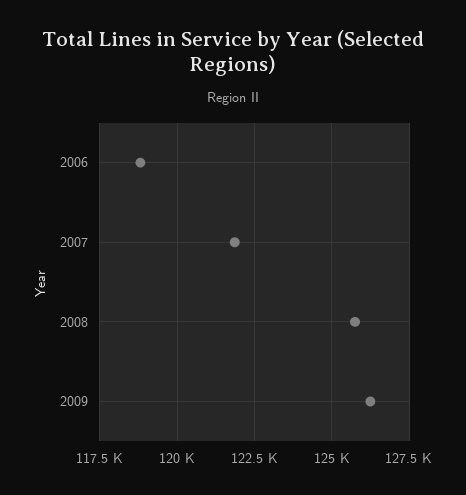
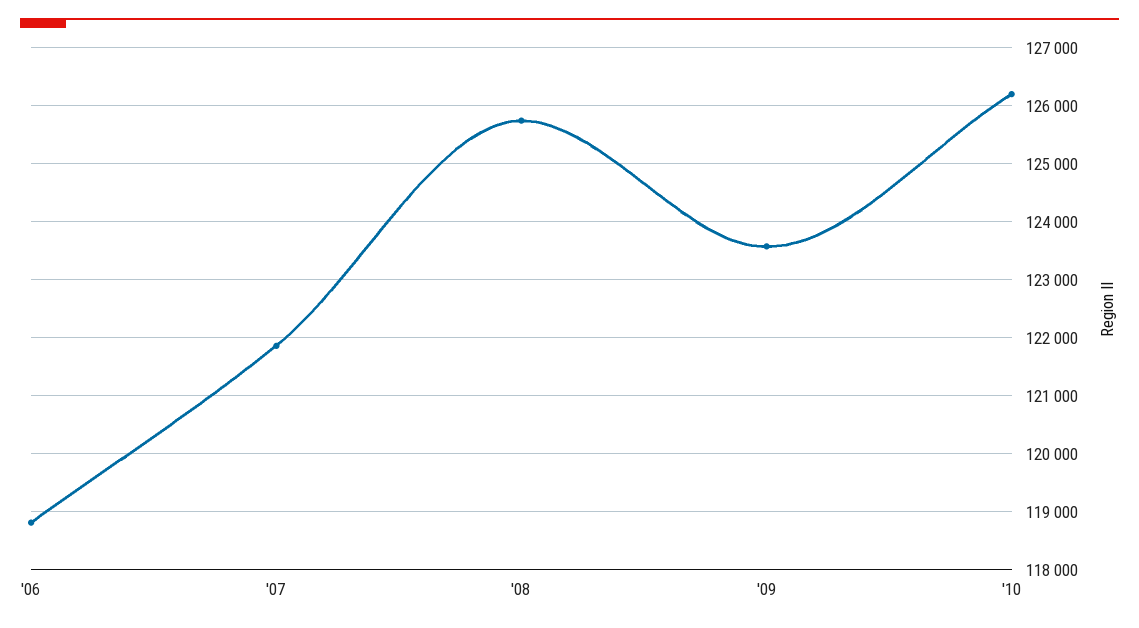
2009: 126250 -> 123600
'10: none -> 126200

